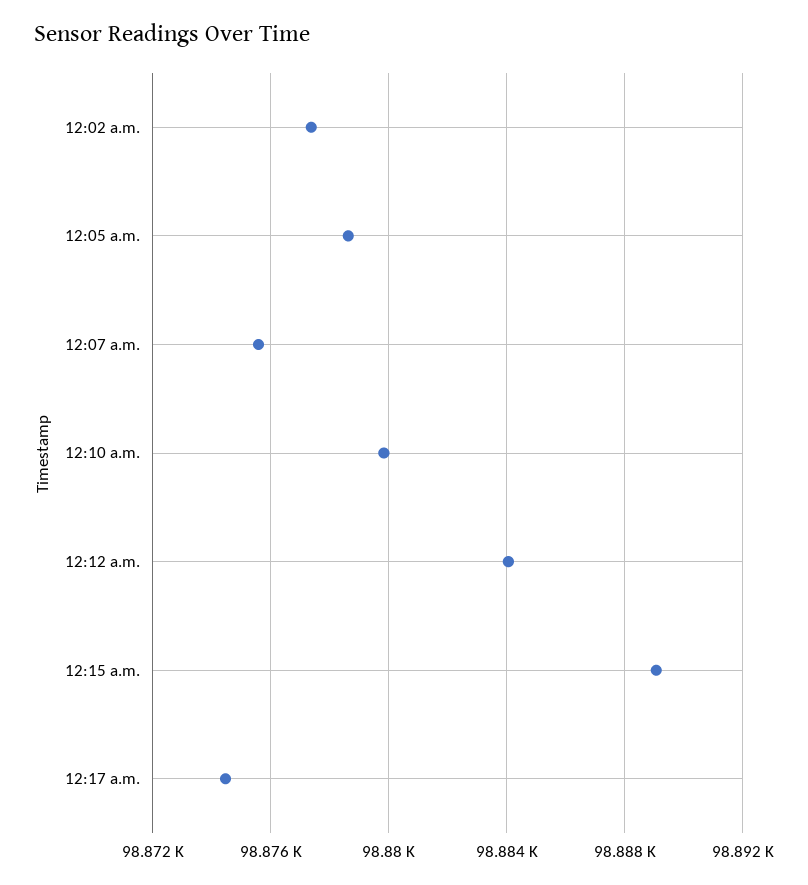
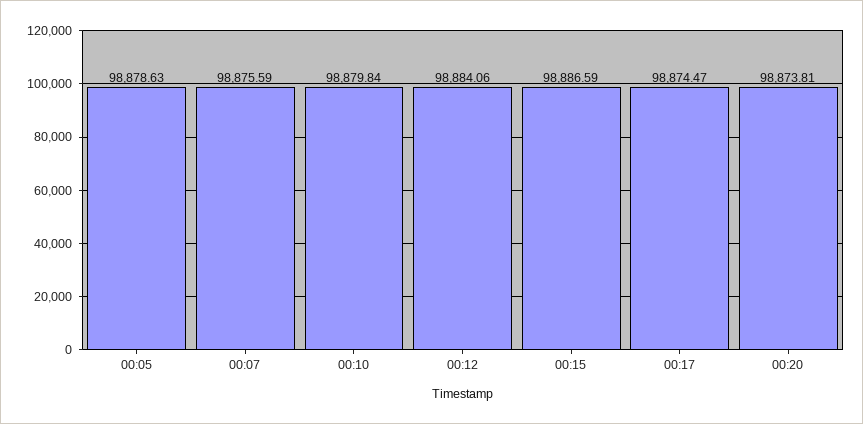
12:02 a.m.: 98877.5 -> none
12:15 a.m.: 98889 -> 98886.59
00:20: none -> 98873.81

